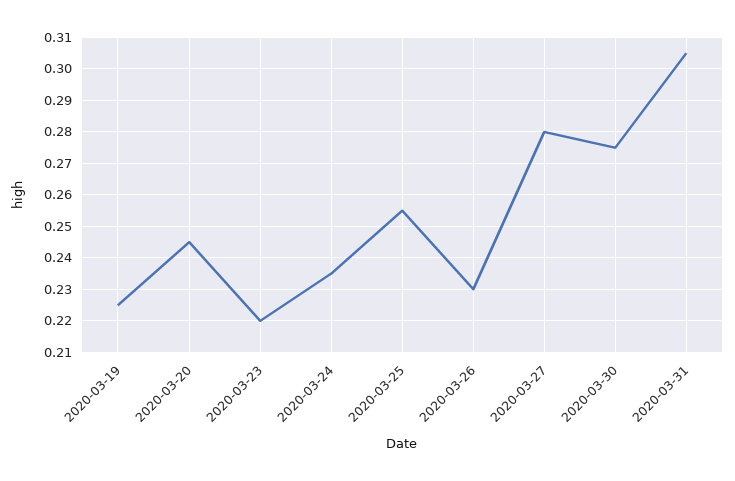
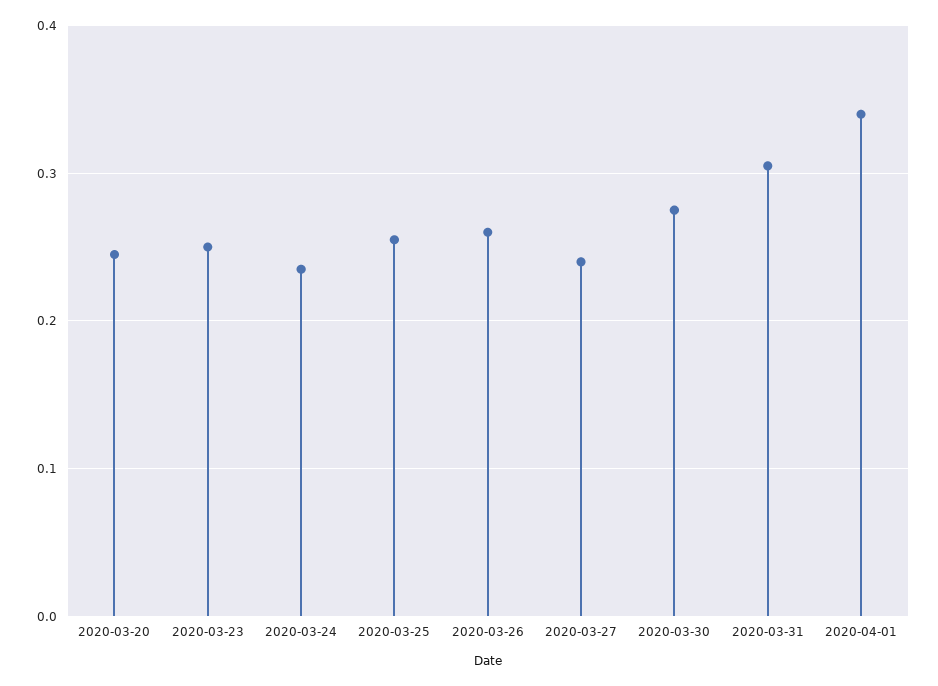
2020-03-19: 0.225 -> none
2020-03-23: 0.22 -> 0.25
2020-03-26: 0.23 -> 0.26
2020-03-27: 0.28 -> 0.24
2020-04-01: none -> 0.34

